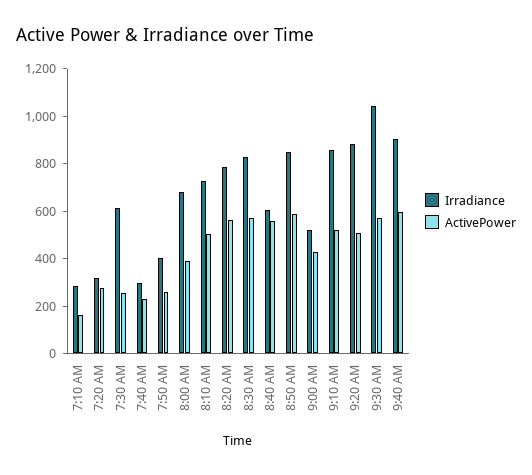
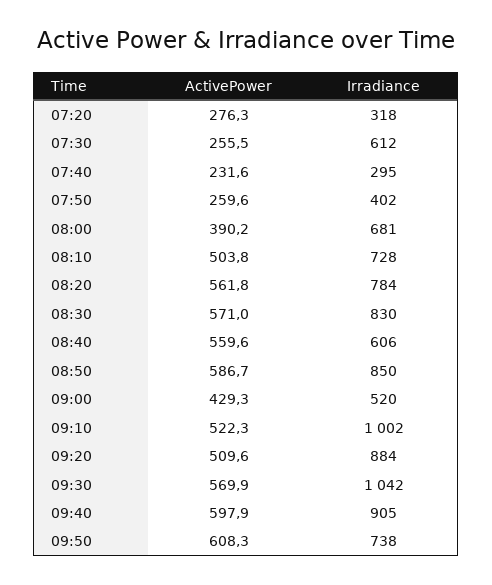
Irradiance, 7:10 AM: 300 -> none
ActivePower, 7:10 AM: 150 -> none
Irradiance, 9:10 AM: 850 -> 1002
ActivePower, 09:50: none -> 608.3
Irradiance, 09:50: none -> 738

